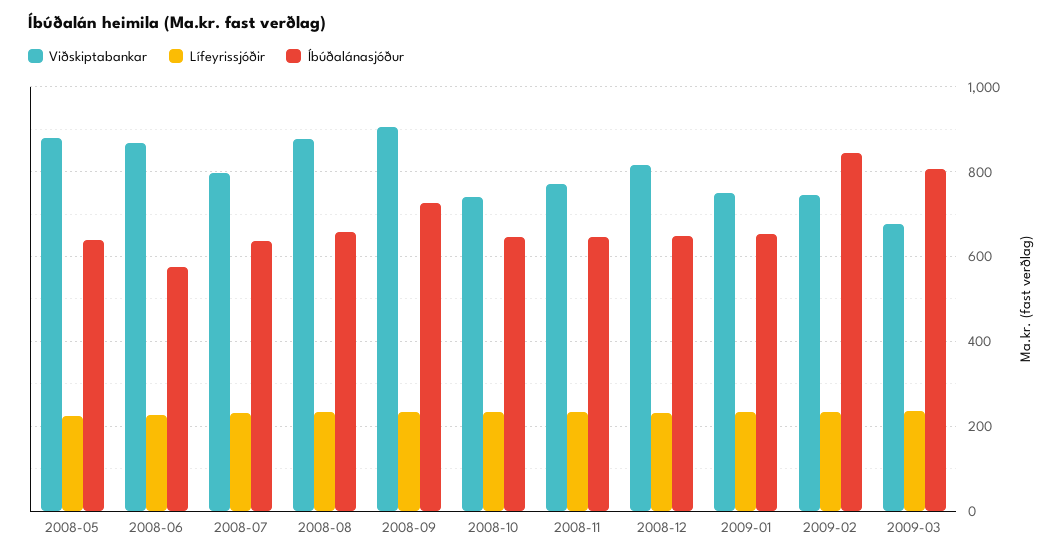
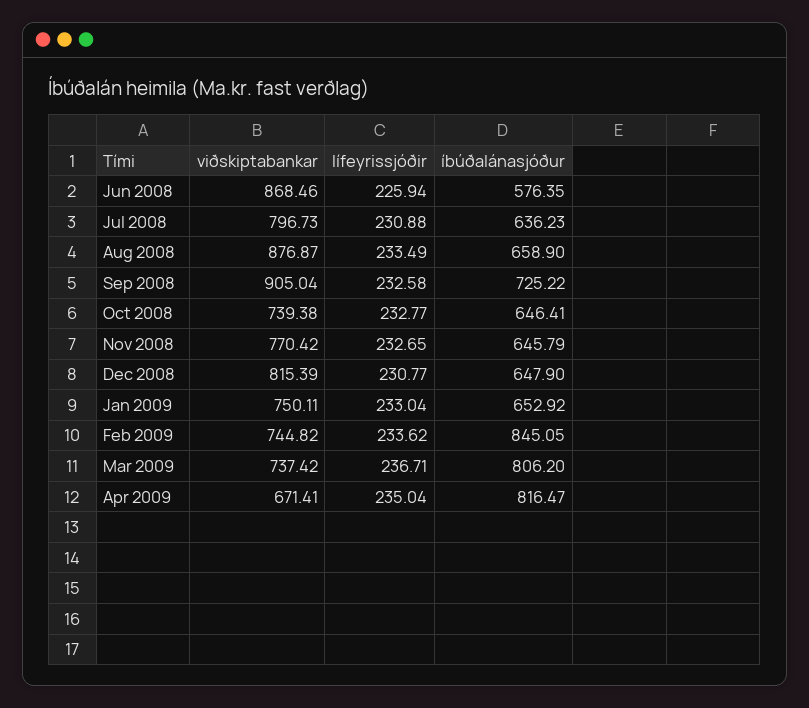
Viðskiptabankar, 2008-05: 880 -> none
Lífeyrissjóðir, 2008-05: 220 -> none
Íbúðalánasjóður, 2008-05: 640 -> none
Viðskiptabankar, 2009-03: 680 -> 737.42
Viðskiptabankar, Apr 2009: none -> 671.41
Lífeyrissjóðir, Apr 2009: none -> 235.04
Íbúðalánasjóður, Apr 2009: none -> 816.47

